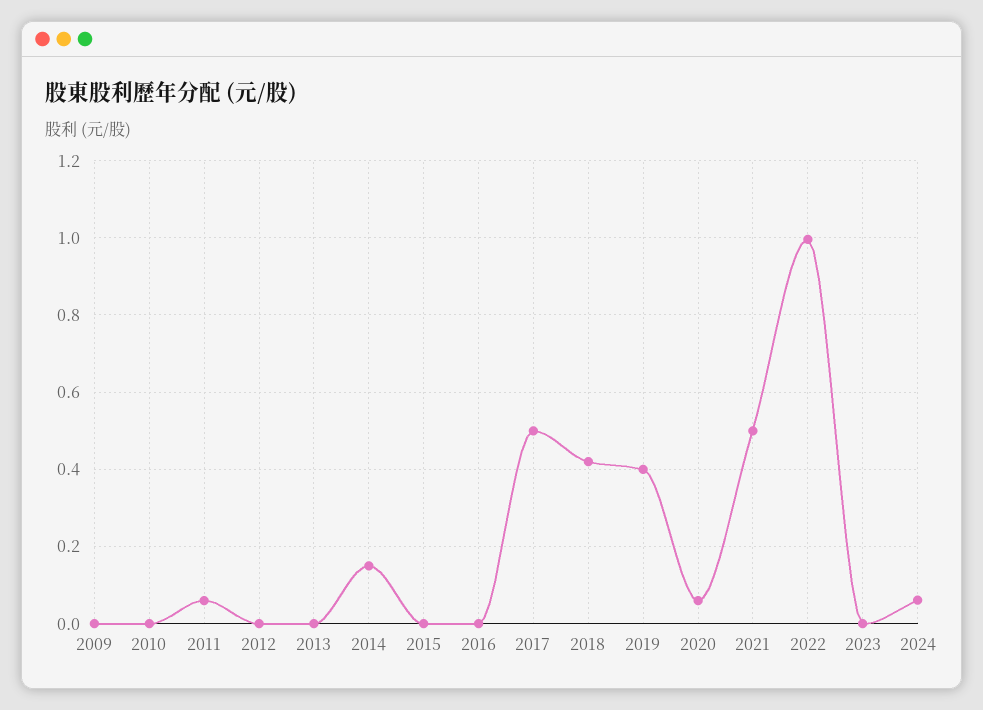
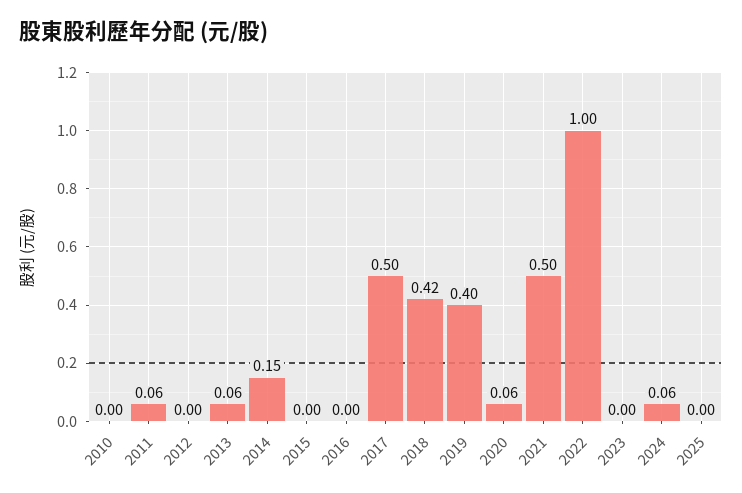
2009: 0 -> none
2013: 0 -> 0.06
2025: none -> 0

